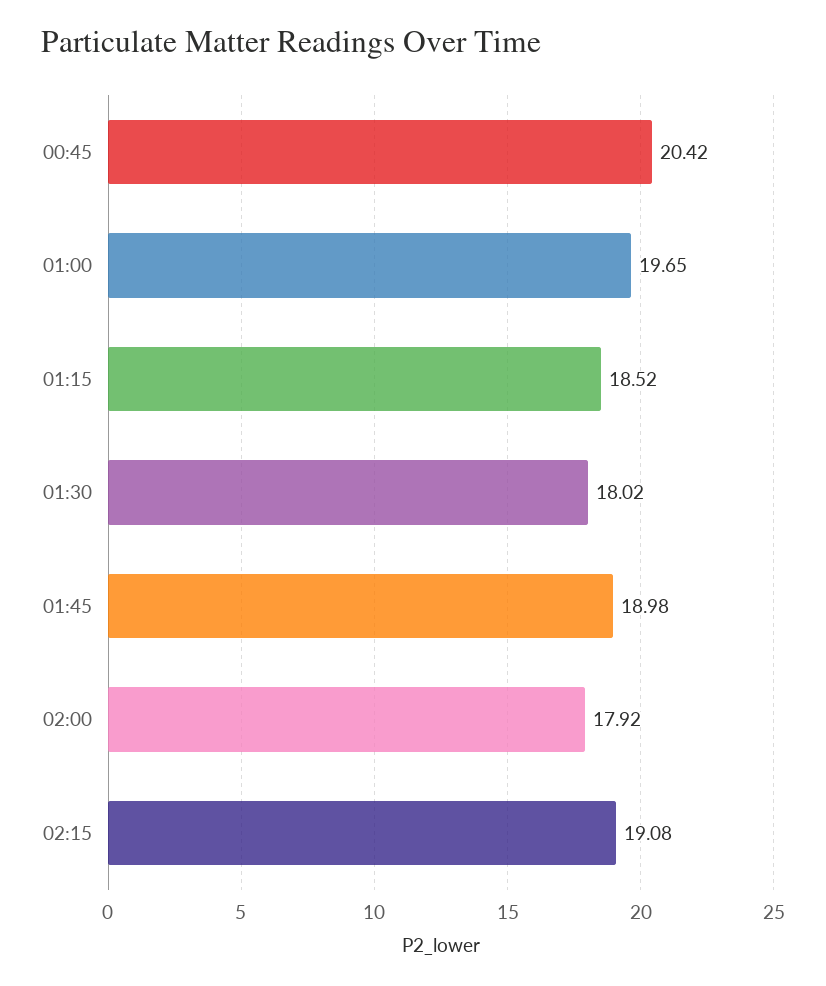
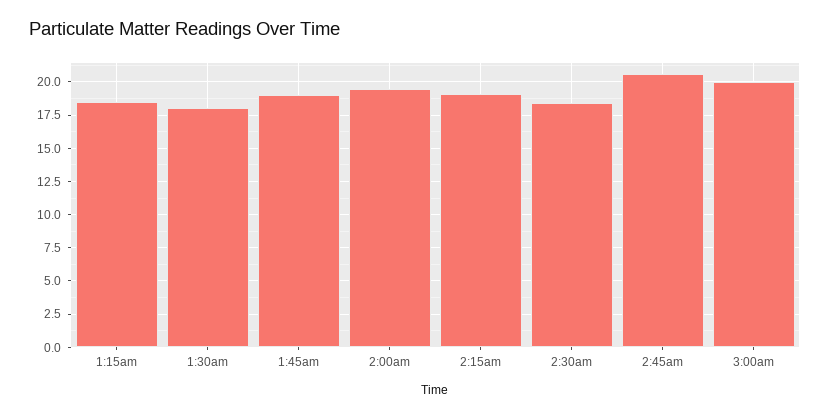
00:45: 20.42 -> none
01:00: 19.65 -> none
02:00: 17.92 -> 19.5
2:30am: none -> 18.5
2:45am: none -> 20.5
3:00am: none -> 20

